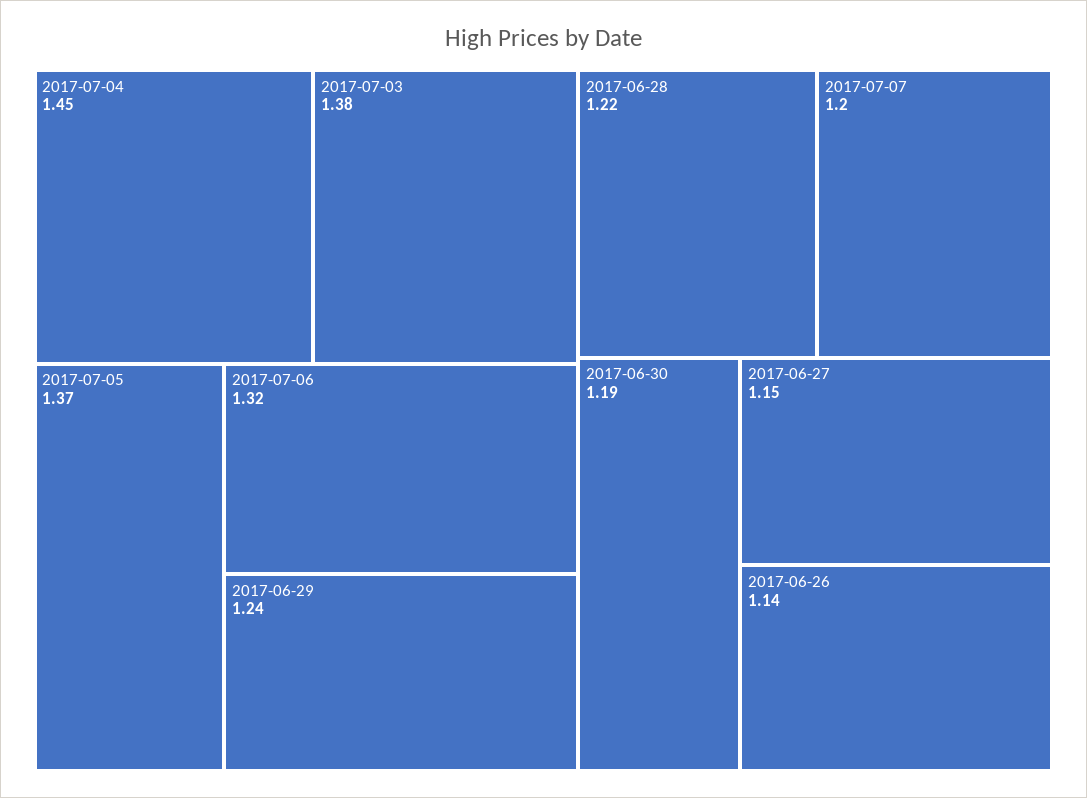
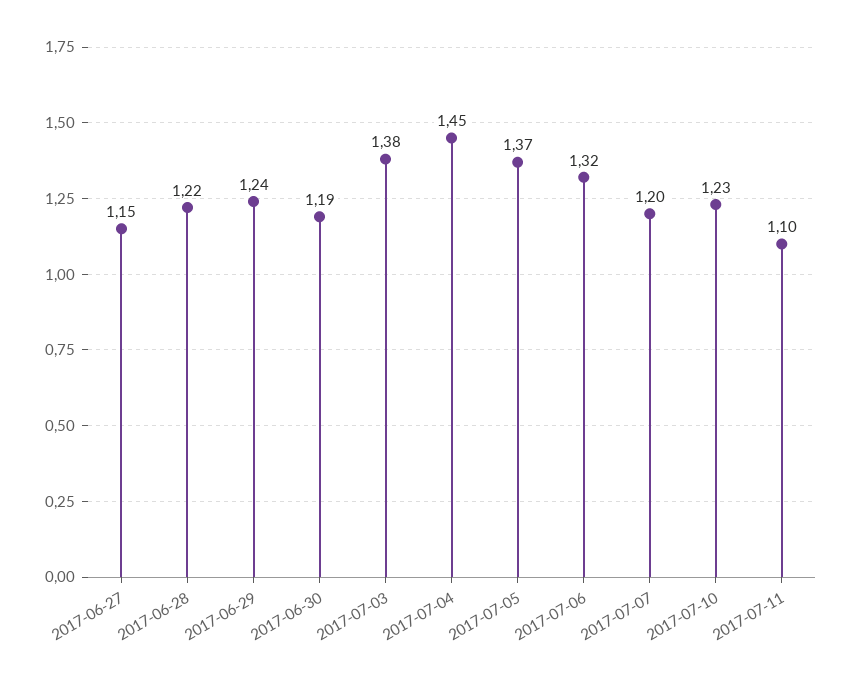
2017-06-26: 1.14 -> none
2017-07-10: none -> 1.23
2017-07-11: none -> 1.1

